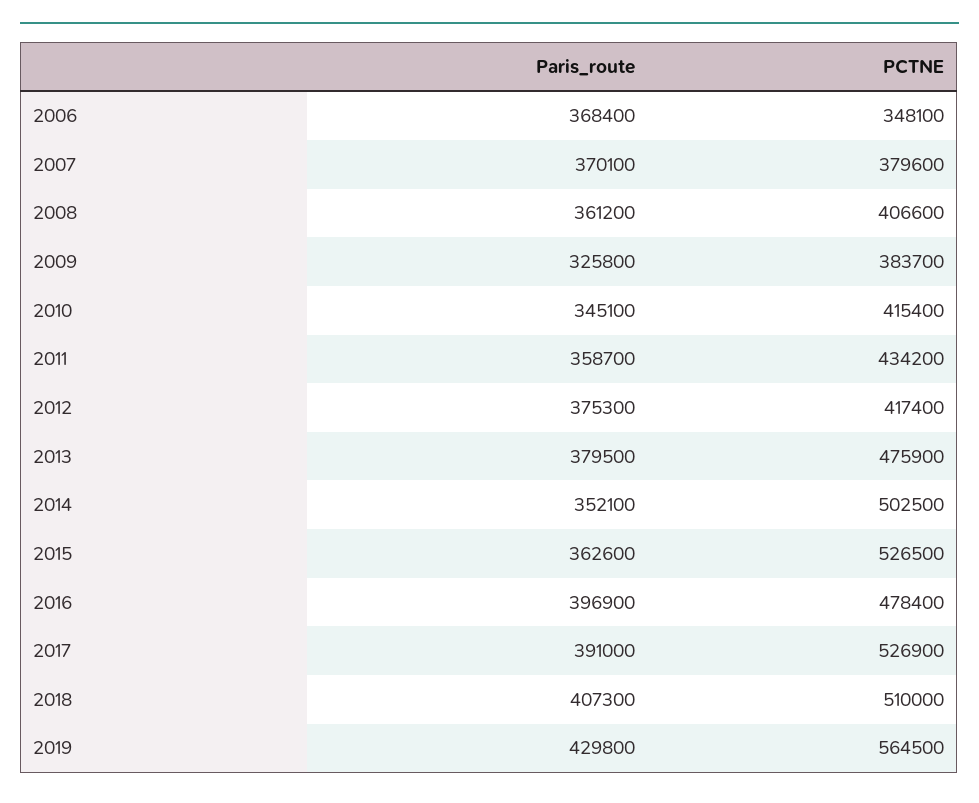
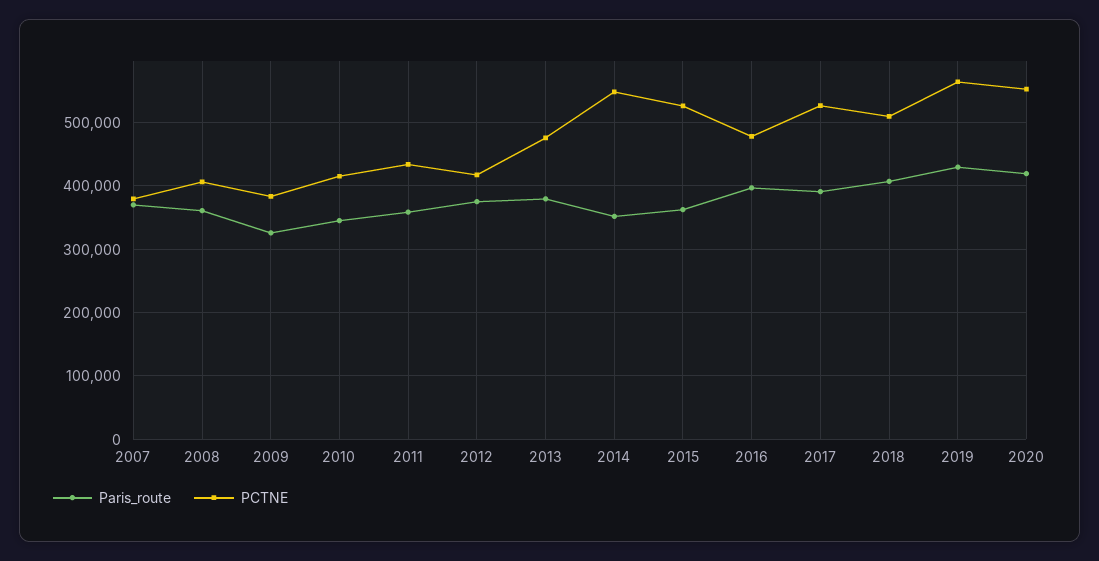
Paris_route, 2006: 368400 -> none
PCTNE, 2006: 348100 -> none
PCTNE, 2014: 502500 -> 550000
Paris_route, 2020: none -> 420000
PCTNE, 2020: none -> 550000

